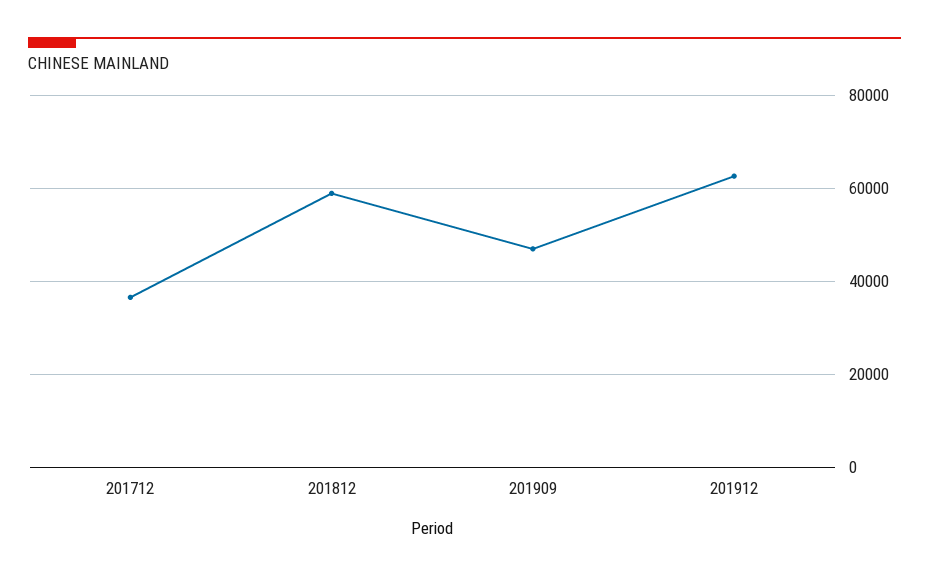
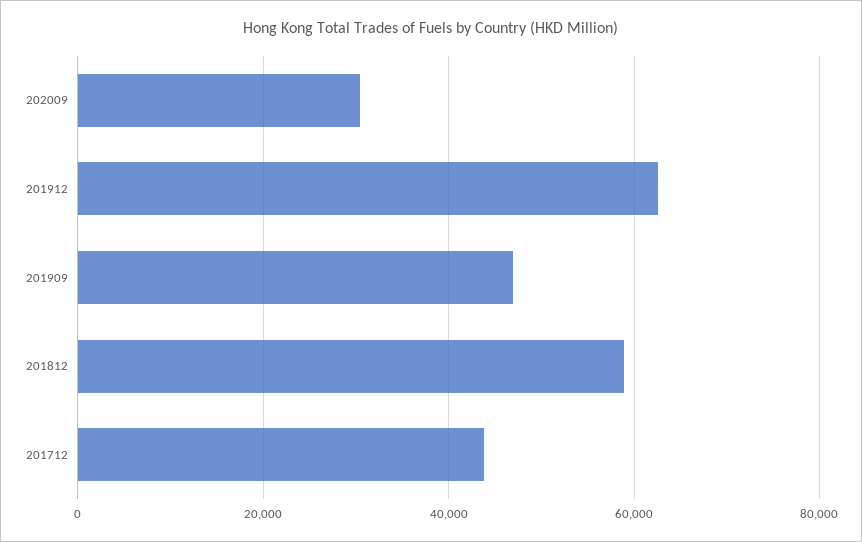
201712: 36000 -> 44000
202009: none -> 30000

